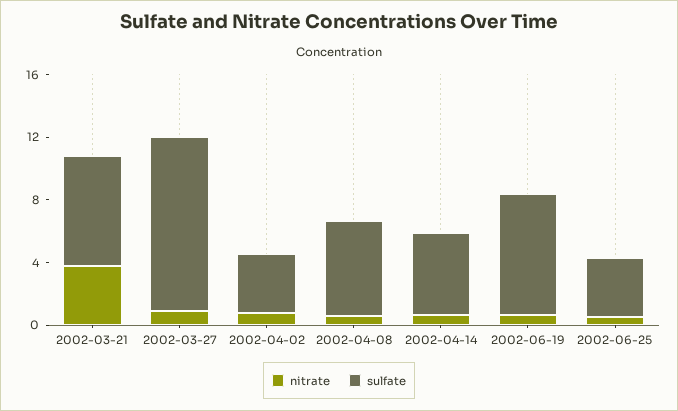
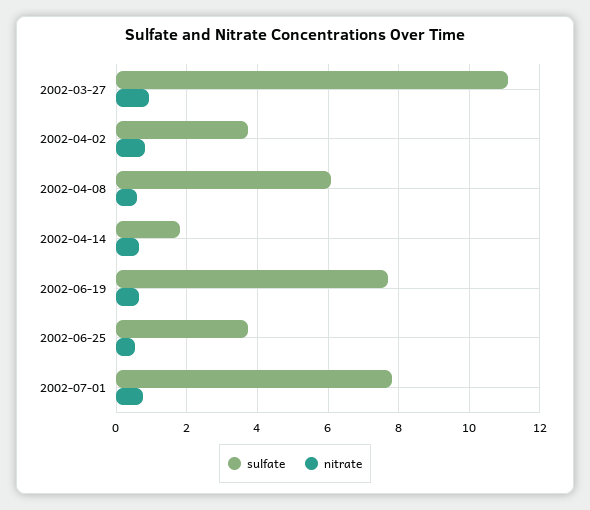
nitrate, 2002-03-21: 4 -> none
sulfate, 2002-03-21: 7 -> none
sulfate, 2002-04-14: 5 -> 1.8
sulfate, 2002-07-01: none -> 7.8
nitrate, 2002-07-01: none -> 0.8

